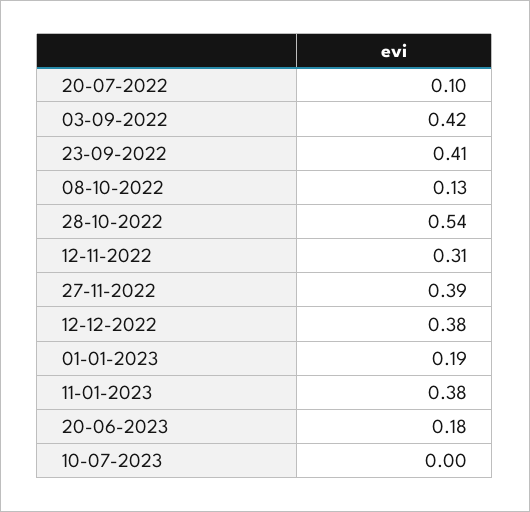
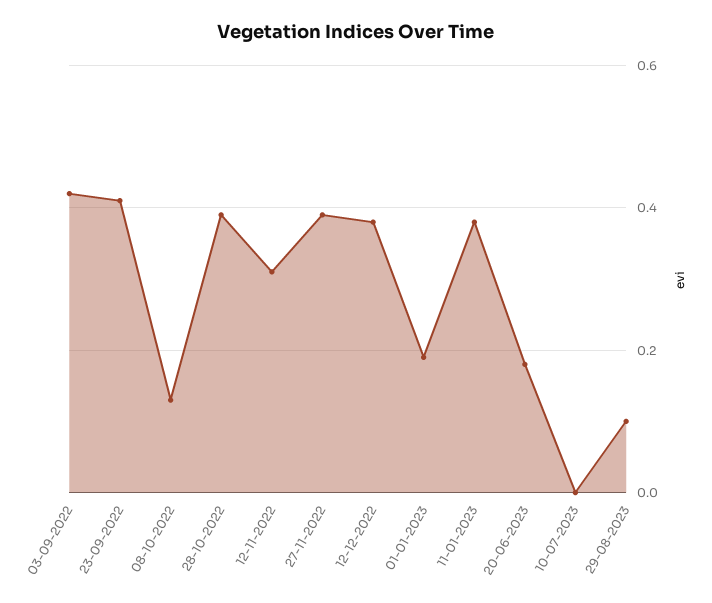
20-07-2022: 0.1 -> none
28-10-2022: 0.54 -> 0.4
29-08-2023: none -> 0.1

